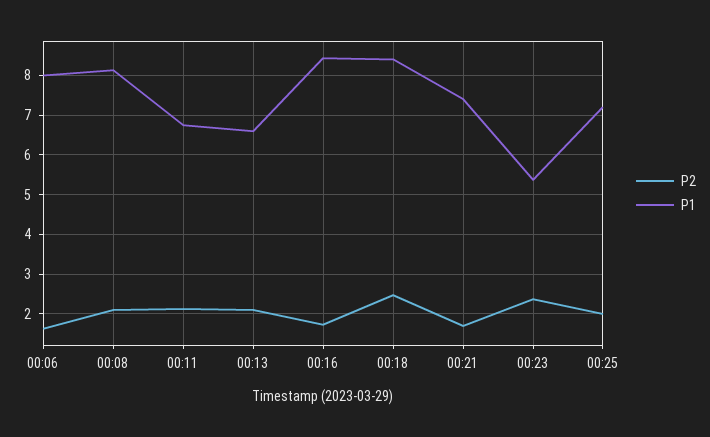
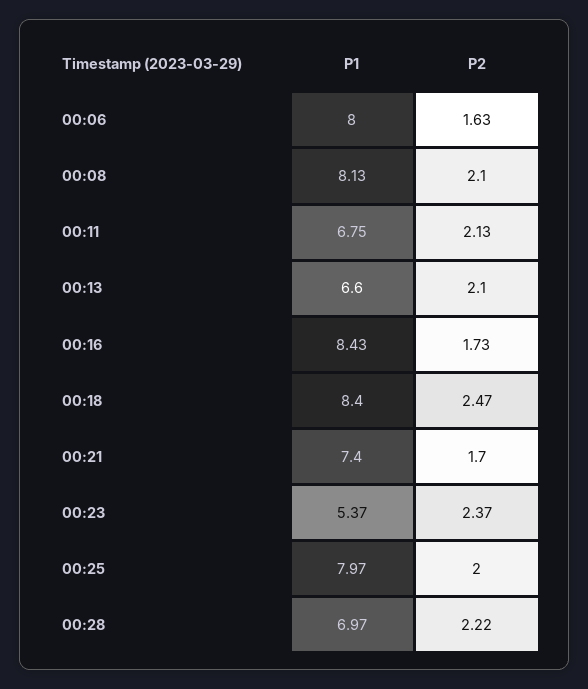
P1, 00:25: 7.2 -> 7.97
P1, 00:28: none -> 6.97
P2, 00:28: none -> 2.22

